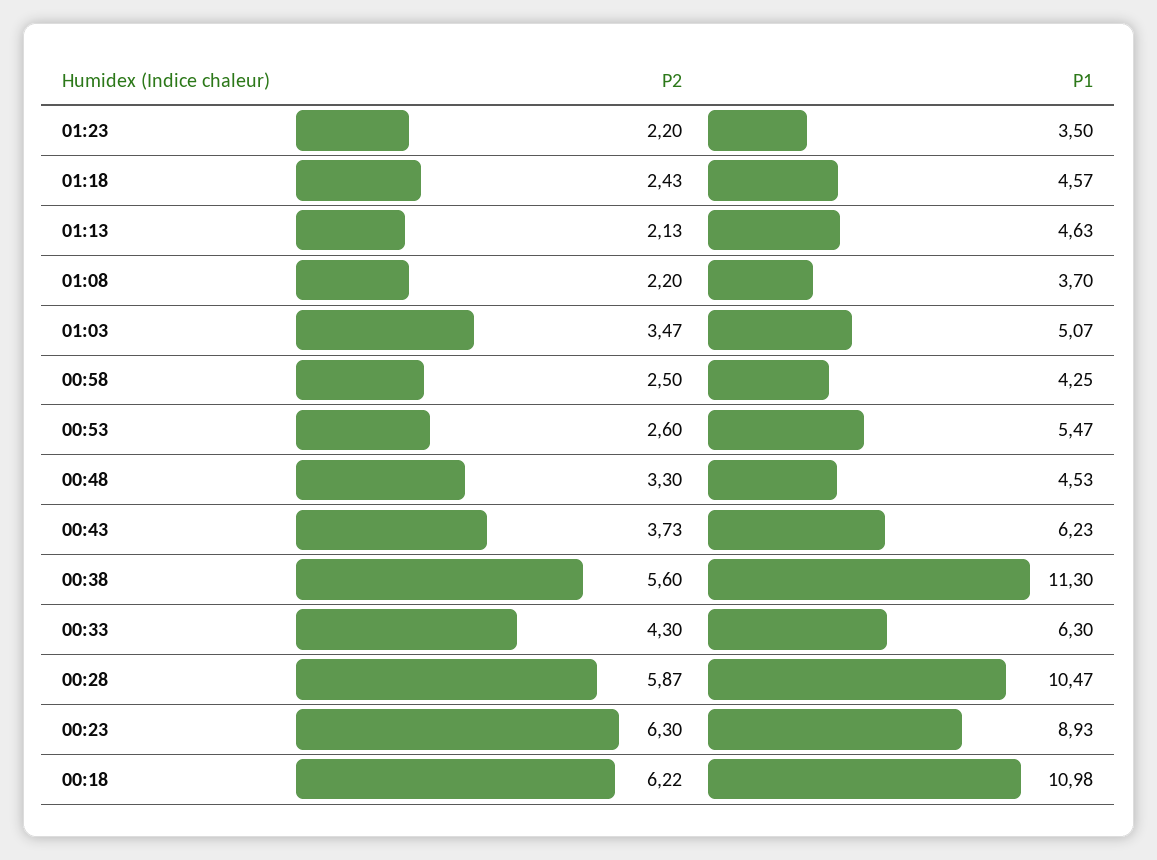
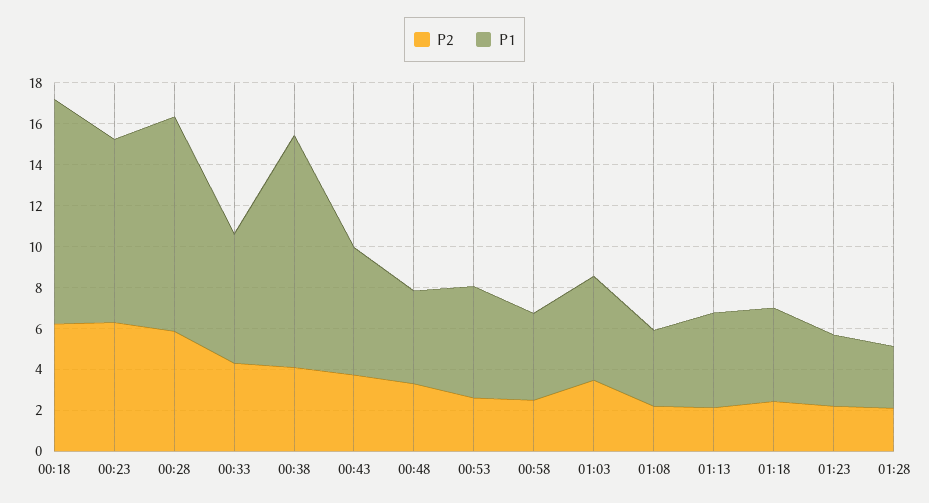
P2, 00:38: 5.6 -> 4
P2, 01:28: none -> 2
P1, 01:28: none -> 3

